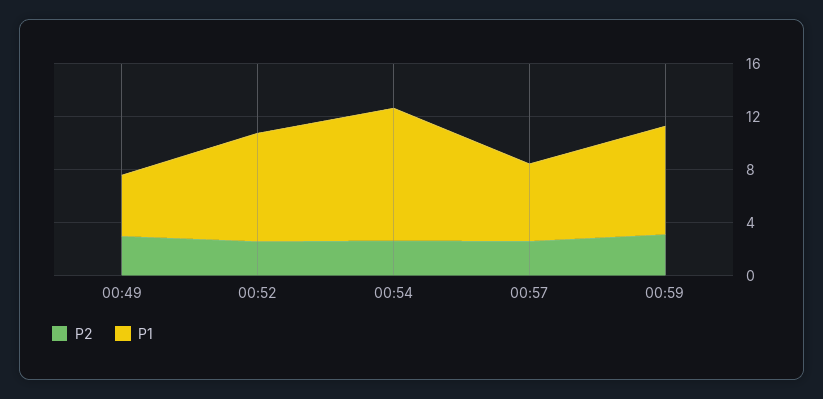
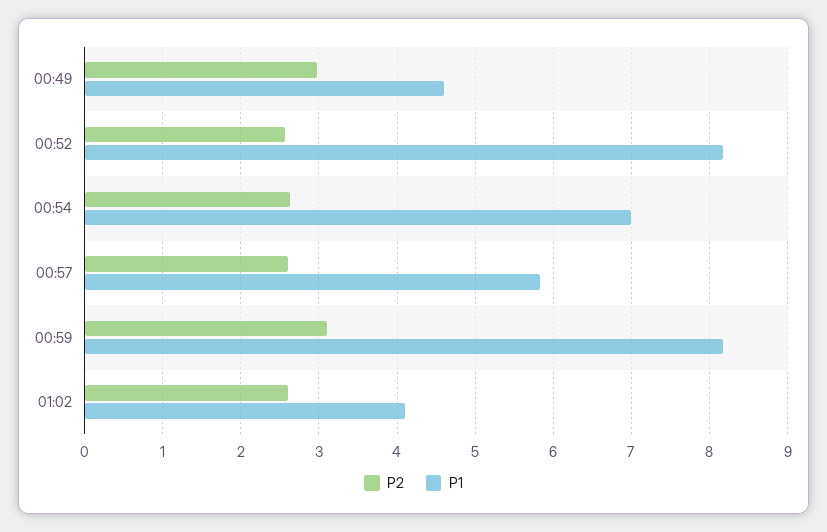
P1, 00:54: 10 -> 7
P2, 01:02: none -> 2.6
P1, 01:02: none -> 4.1

